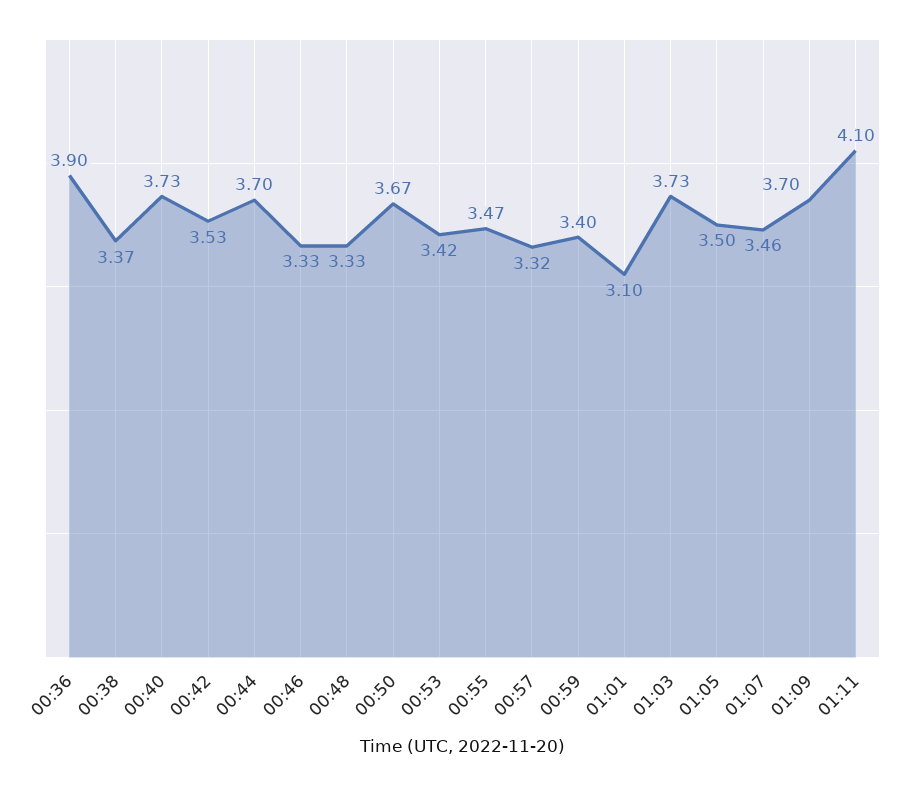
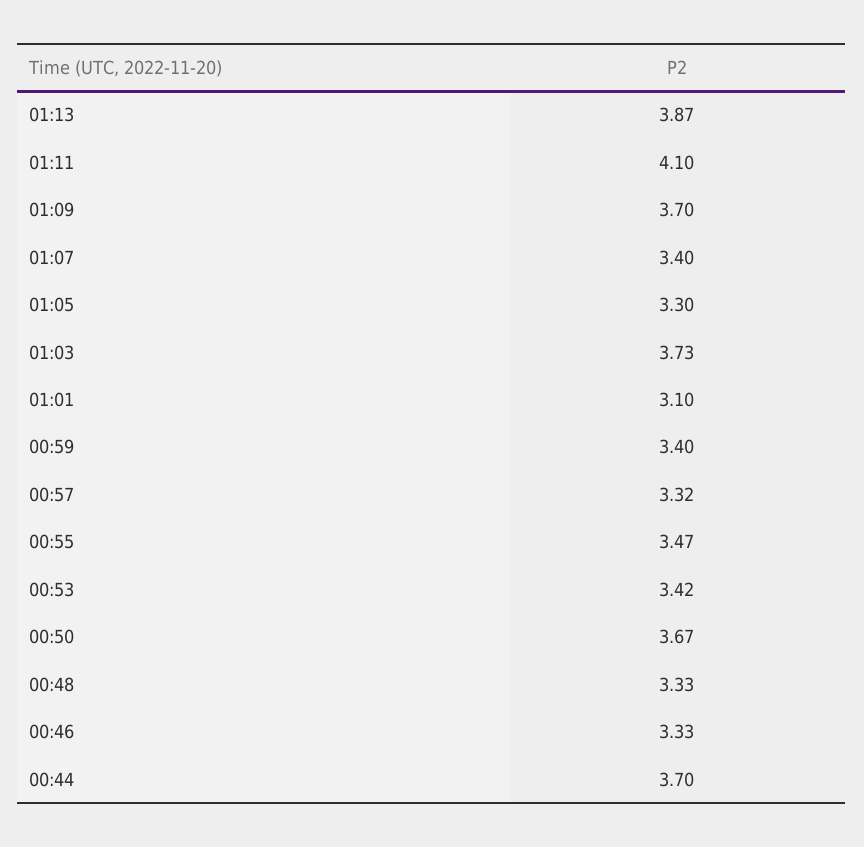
00:36: 3.9 -> none
00:38: 3.37 -> none
00:40: 3.73 -> none
00:42: 3.53 -> none
01:05: 3.5 -> 3.3
01:07: 3.46 -> 3.4
01:13: none -> 3.87

